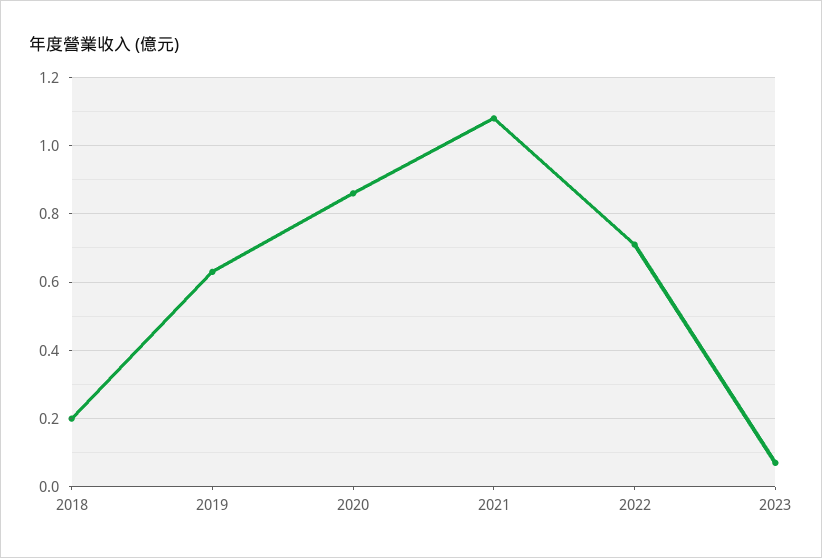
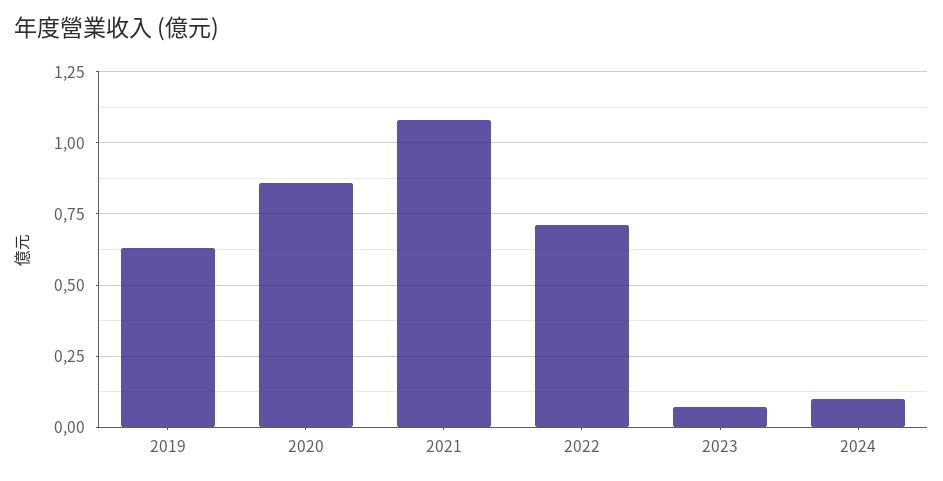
2018: 0.2 -> none
2024: none -> 0.1

